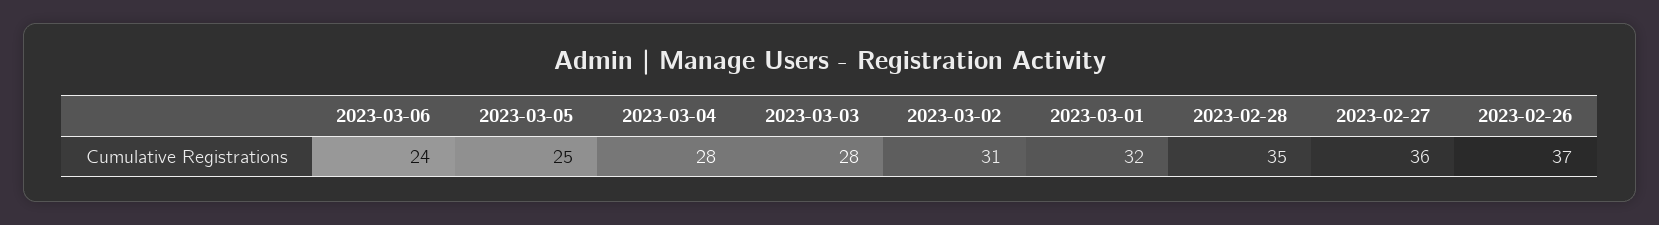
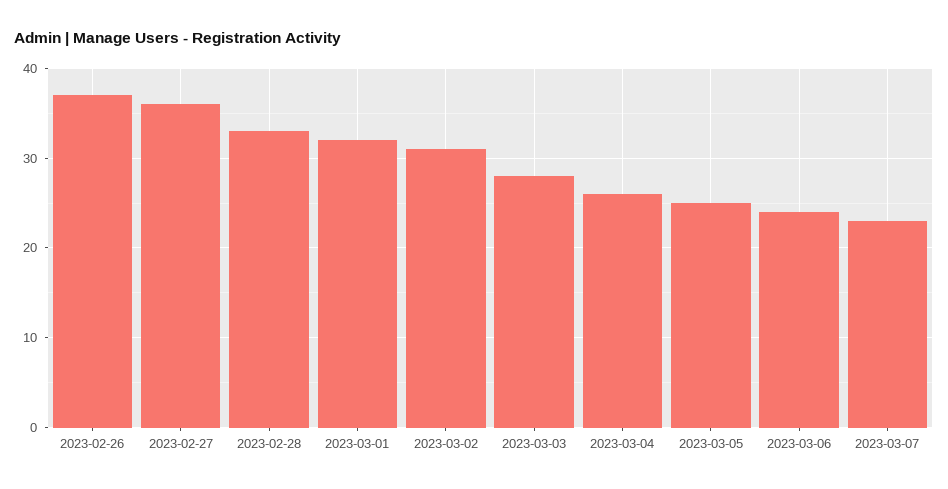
2023-03-04: 28 -> 26
2023-02-28: 35 -> 33
2023-03-07: none -> 23

